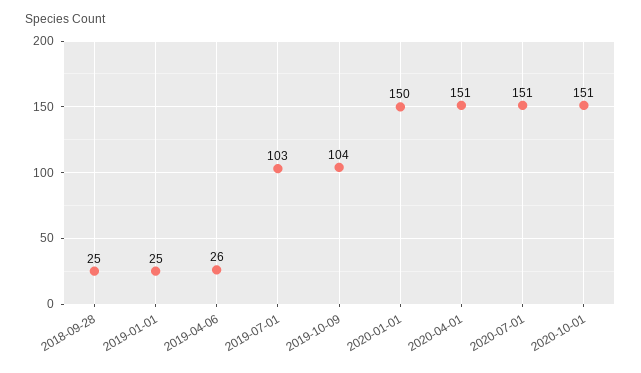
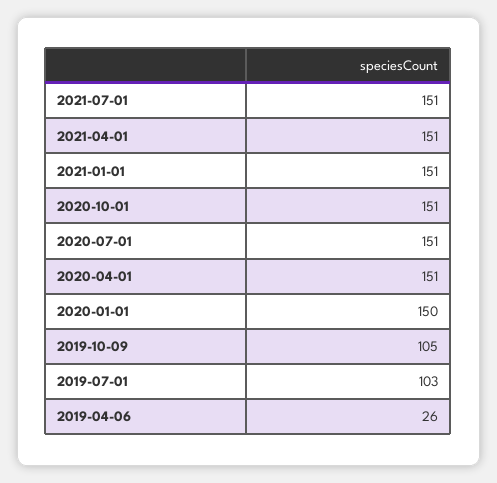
2018-09-28: 25 -> none
2019-01-01: 25 -> none
2019-10-09: 104 -> 105
2021-07-01: none -> 151
2021-04-01: none -> 151
2021-01-01: none -> 151

